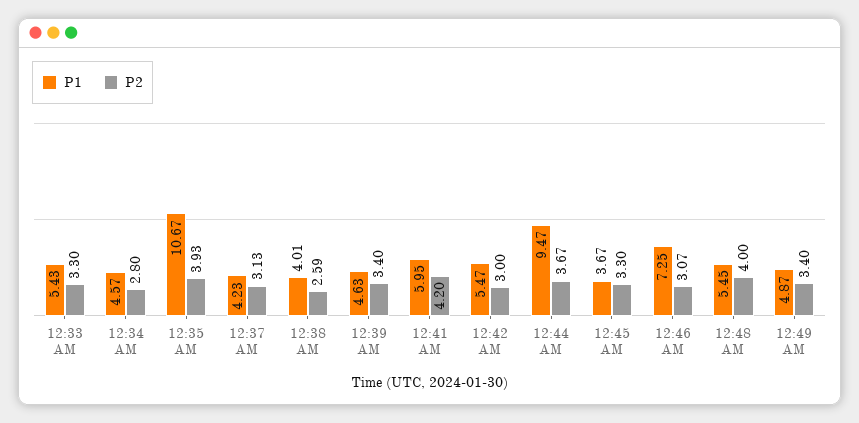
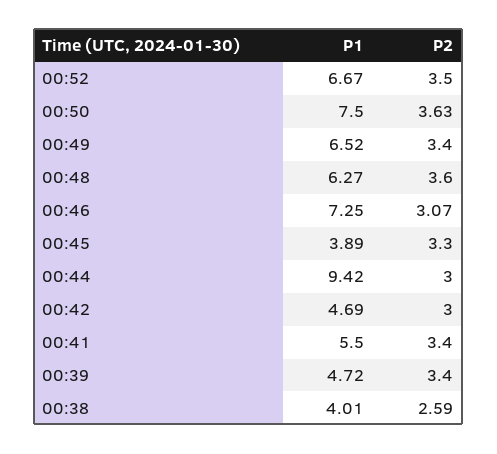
P1, 12:33 AM: 5.43 -> none
P2, 12:33 AM: 3.3 -> none
P1, 12:34 AM: 4.57 -> none
P2, 12:34 AM: 2.8 -> none
P1, 12:35 AM: 10.67 -> none
P2, 12:35 AM: 3.93 -> none
P1, 12:37 AM: 4.23 -> none
P2, 12:37 AM: 3.13 -> none
P1, 12:39 AM: 4.63 -> 4.72
P1, 12:41 AM: 5.95 -> 5.5
P2, 12:41 AM: 4.2 -> 3.4
P1, 12:42 AM: 5.47 -> 4.69
P1, 12:44 AM: 9.47 -> 9.42
P2, 12:44 AM: 3.67 -> 3
P1, 12:45 AM: 3.67 -> 3.89
P1, 12:48 AM: 5.45 -> 6.27
P2, 12:48 AM: 4 -> 3.6
P1, 12:49 AM: 4.87 -> 6.52
P1, 00:52: none -> 6.67
P2, 00:52: none -> 3.5
P1, 00:50: none -> 7.5
P2, 00:50: none -> 3.63

